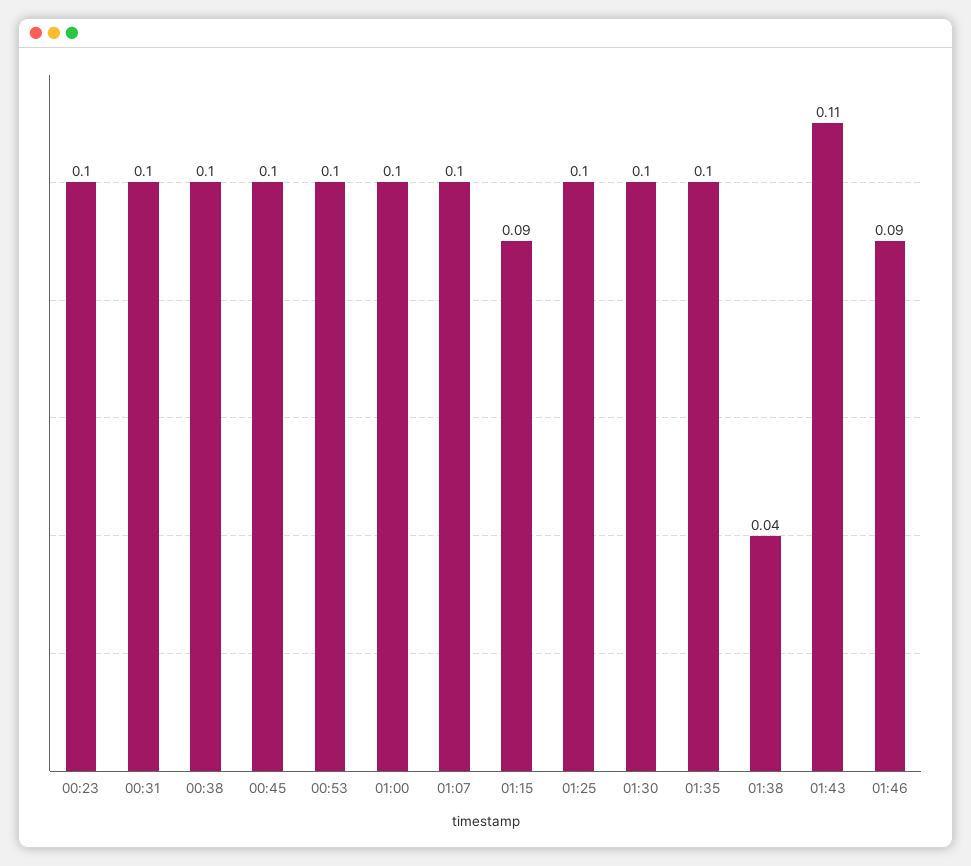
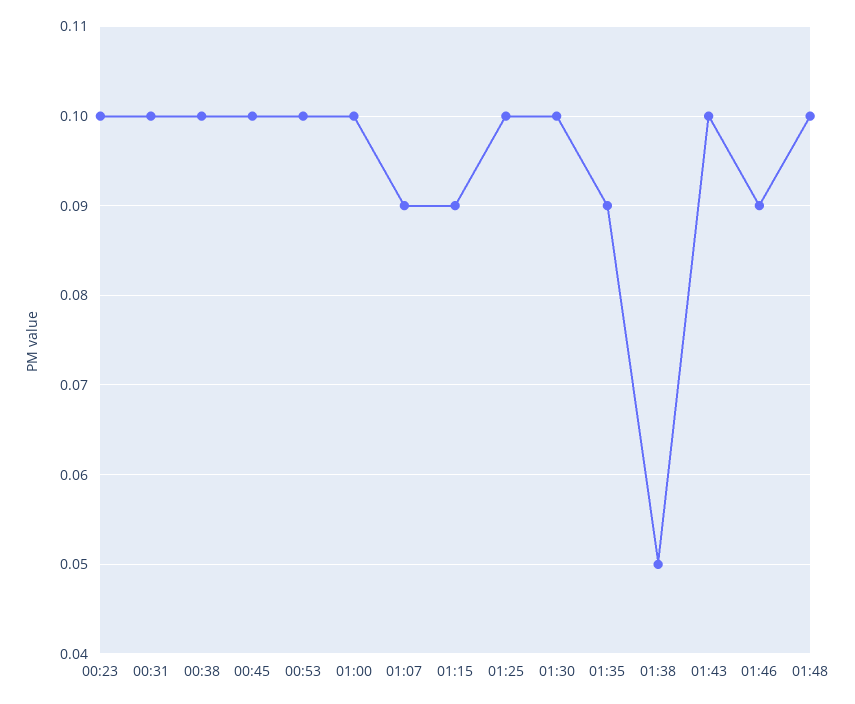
01:07: 0.1 -> 0.09
01:35: 0.1 -> 0.09
01:38: 0.04 -> 0.05
01:43: 0.11 -> 0.1
01:48: none -> 0.1

